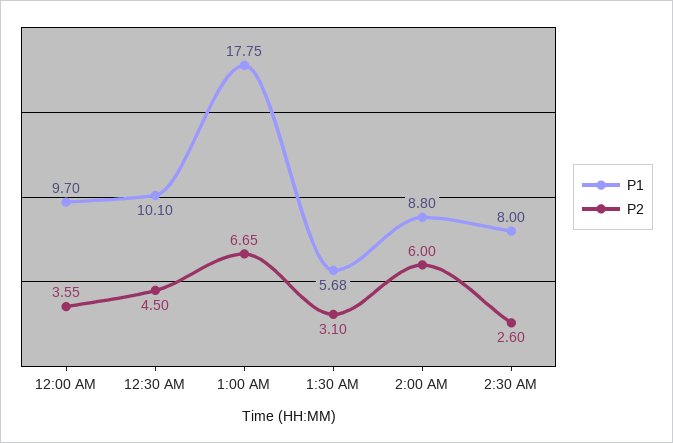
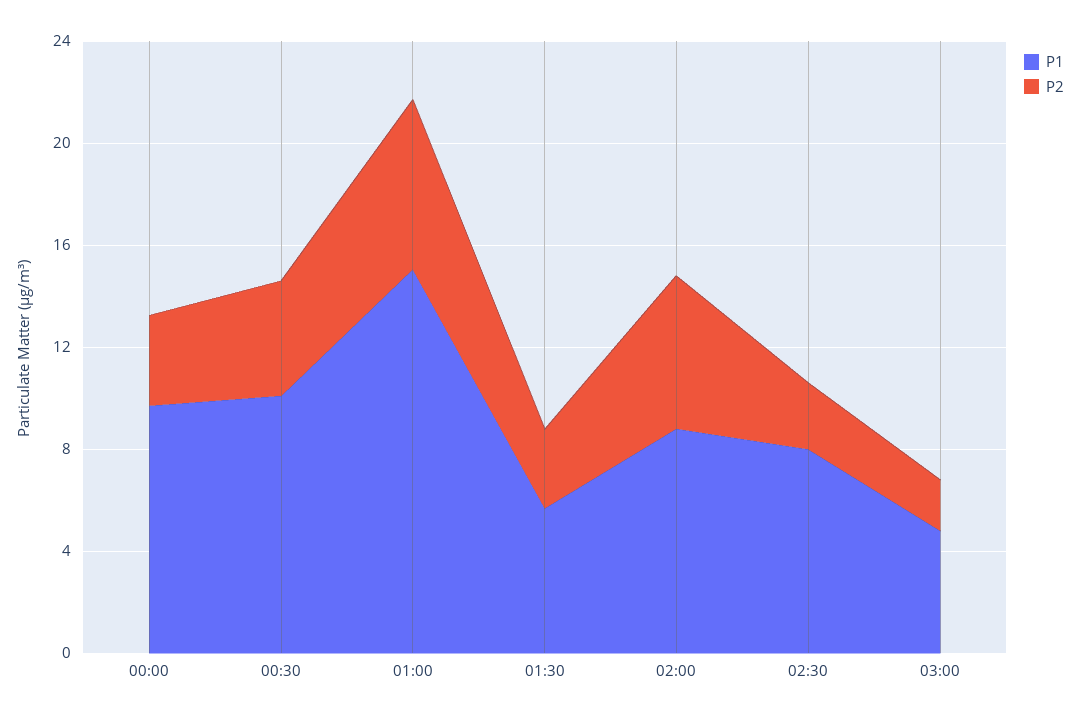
P1, 1:00 AM: 17.75 -> 15
P1, 03:00: none -> 5
P2, 03:00: none -> 2

